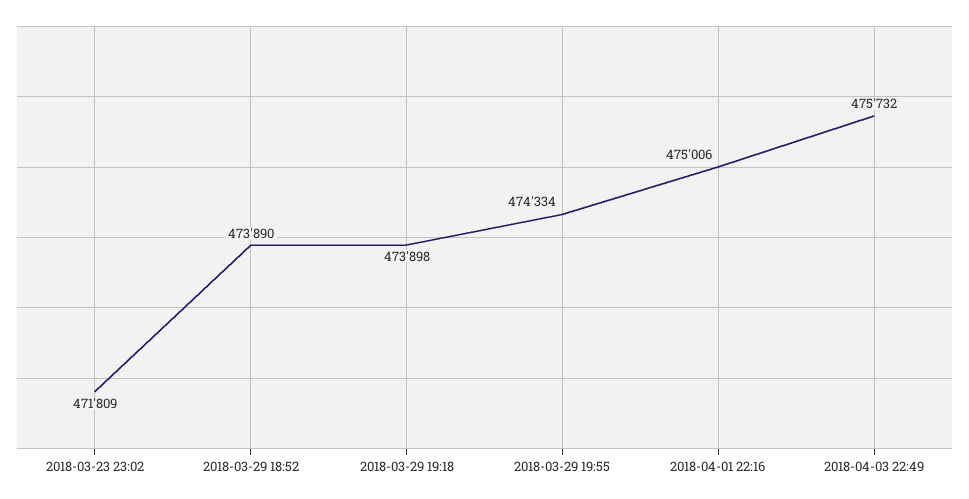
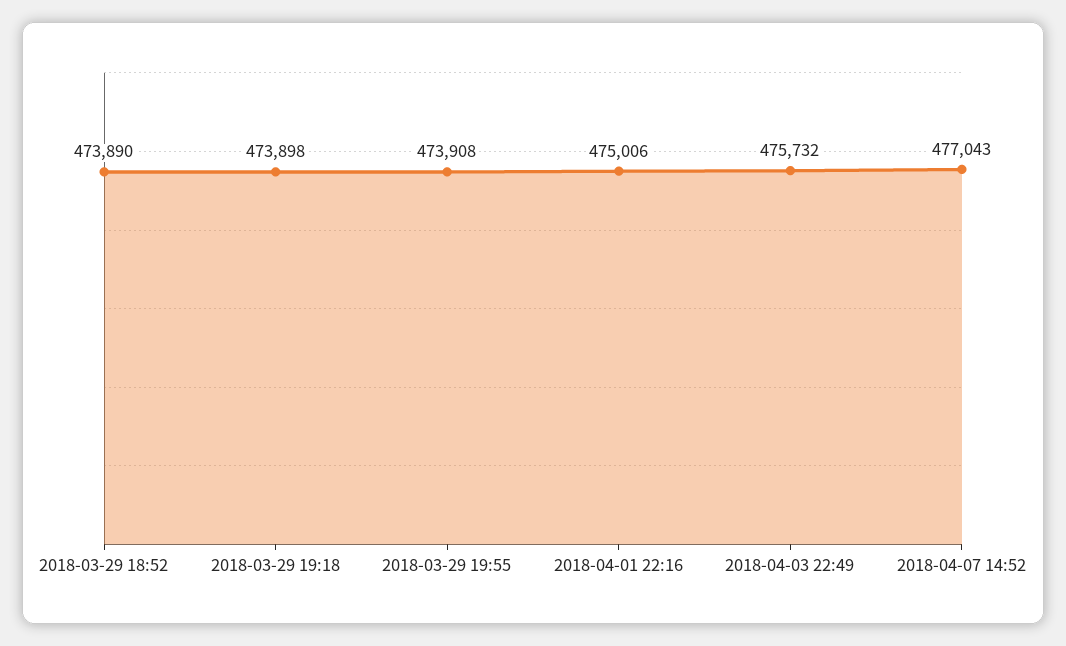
2018-03-23 23:02: 471809 -> none
2018-03-29 19:55: 474334 -> 473908
2018-04-07 14:52: none -> 477043

